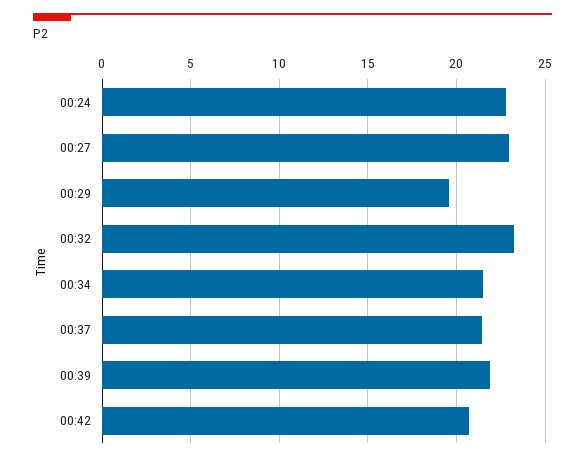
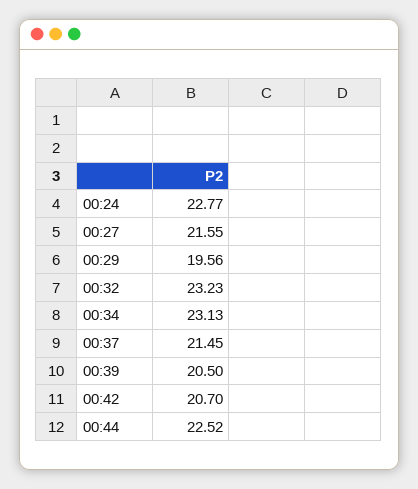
00:27: 23 -> 21.55
00:34: 21.5 -> 23.13
00:39: 22 -> 20.5
00:44: none -> 22.52

